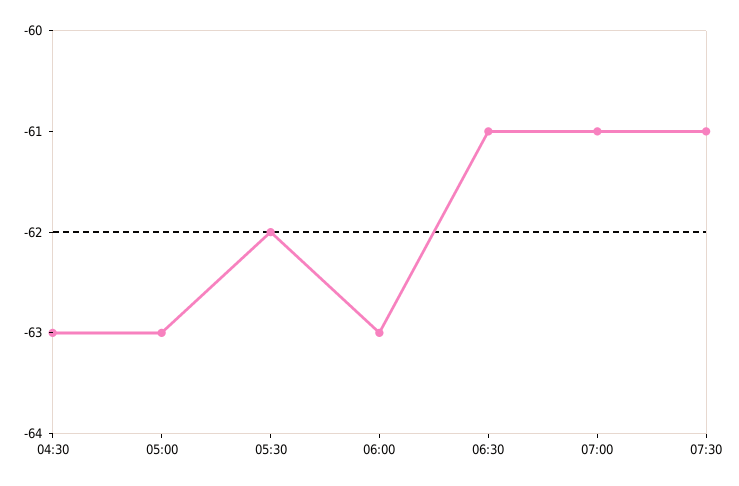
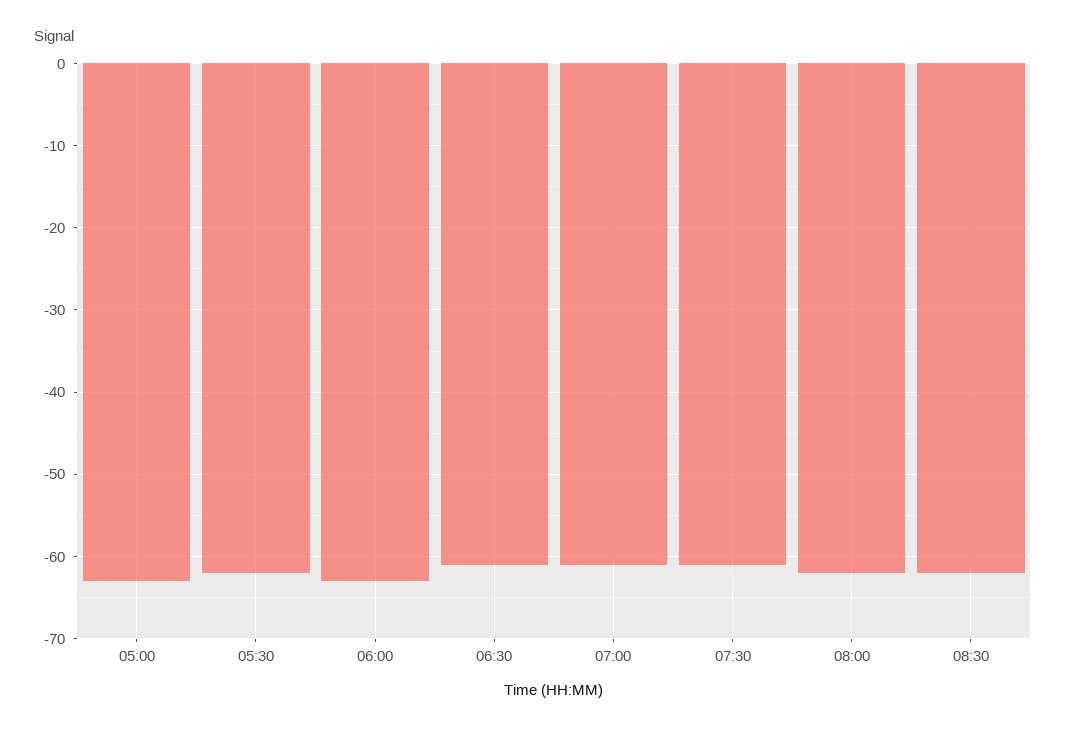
04:30: -63 -> none
08:00: none -> -62
08:30: none -> -62

